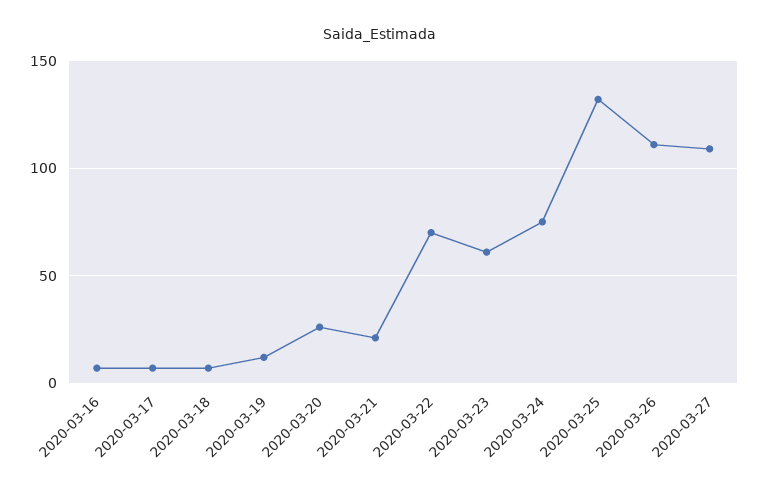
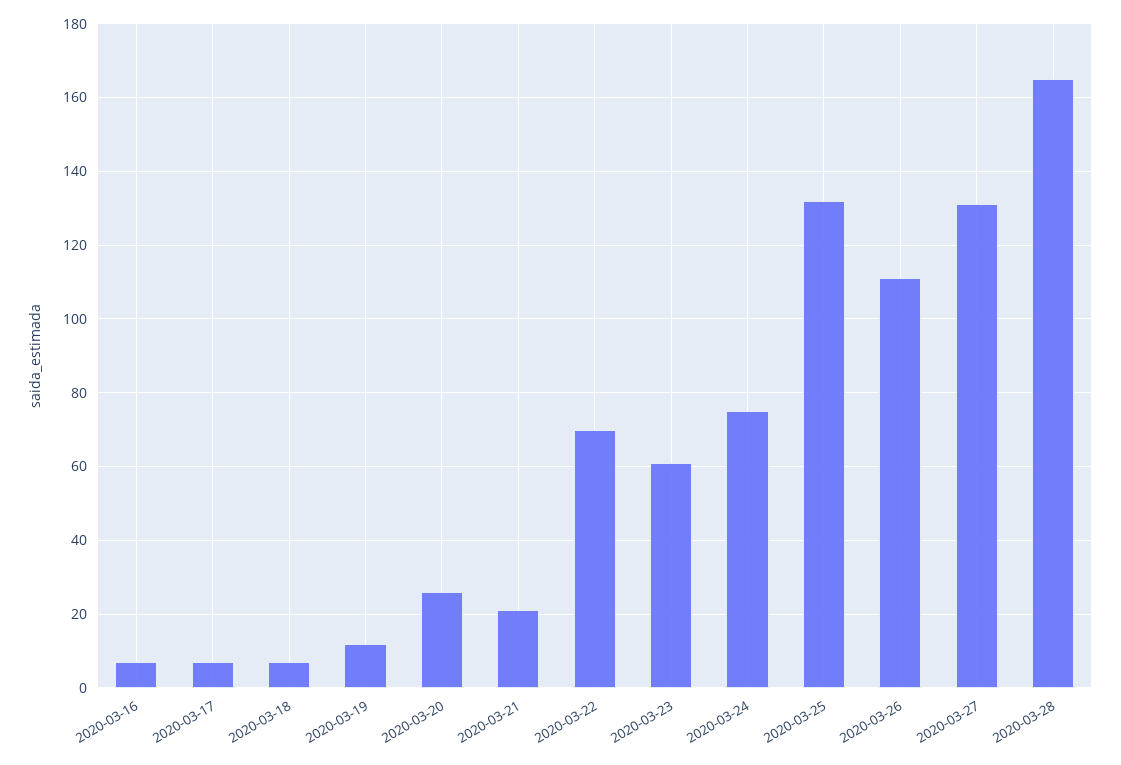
2020-03-27: 110 -> 130
2020-03-28: none -> 165

